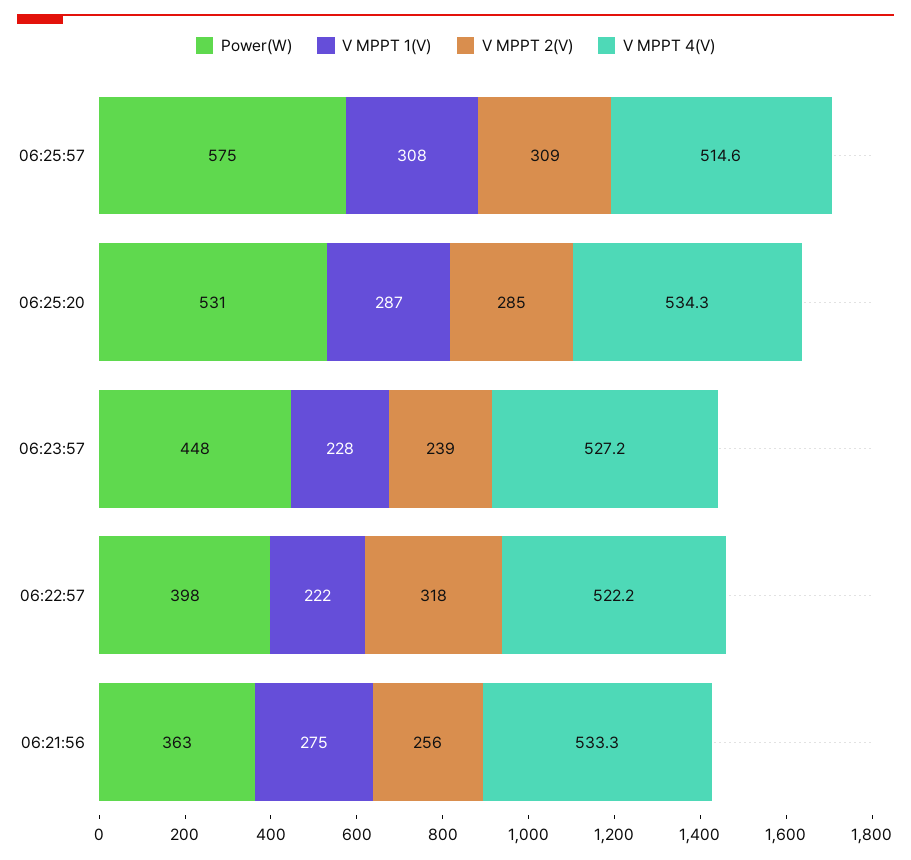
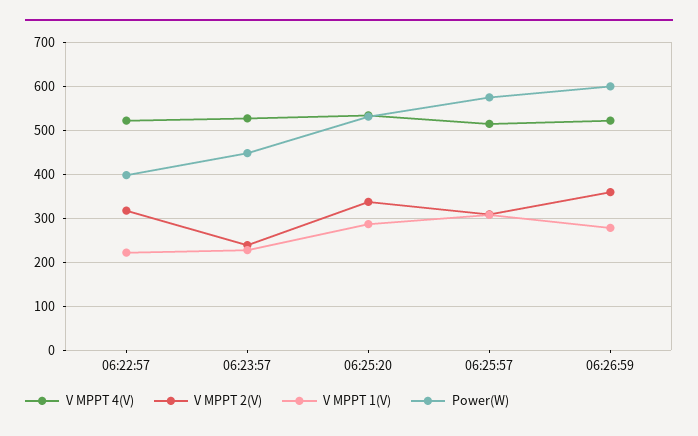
V MPPT 2(V), 06:25:20: 285 -> 340
Power(W), 06:21:56: 363 -> none
V MPPT 1(V), 06:21:56: 275 -> none
V MPPT 2(V), 06:21:56: 256 -> none
V MPPT 4(V), 06:21:56: 533.3 -> none
V MPPT 4(V), 06:26:59: none -> 520
V MPPT 2(V), 06:26:59: none -> 360
V MPPT 1(V), 06:26:59: none -> 280
Power(W), 06:26:59: none -> 600

